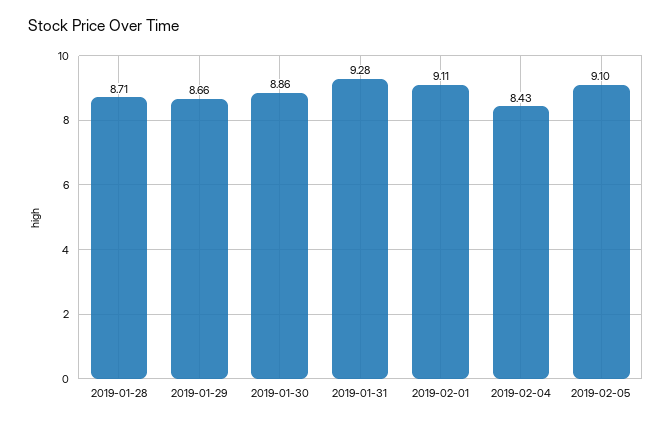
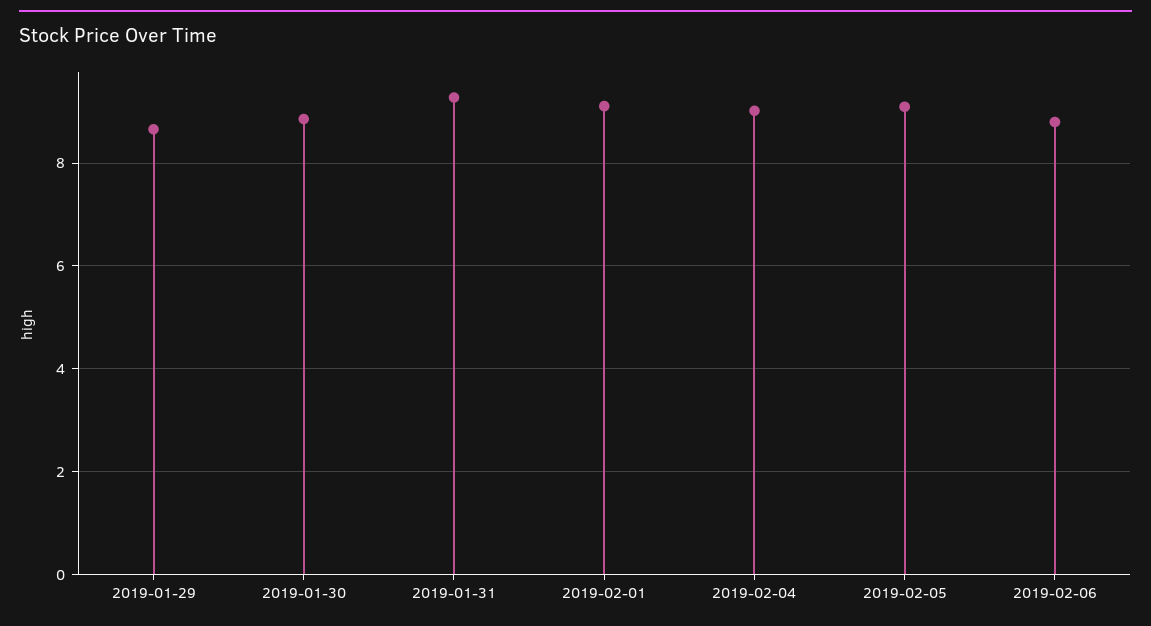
2019-01-28: 8.71 -> none
2019-02-04: 8.43 -> 9
2019-02-06: none -> 8.8

